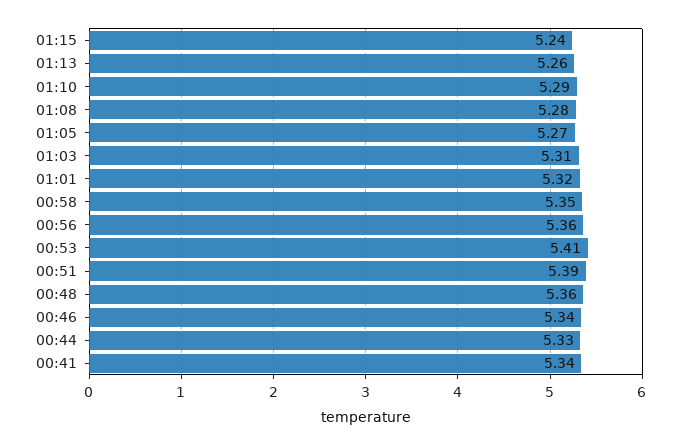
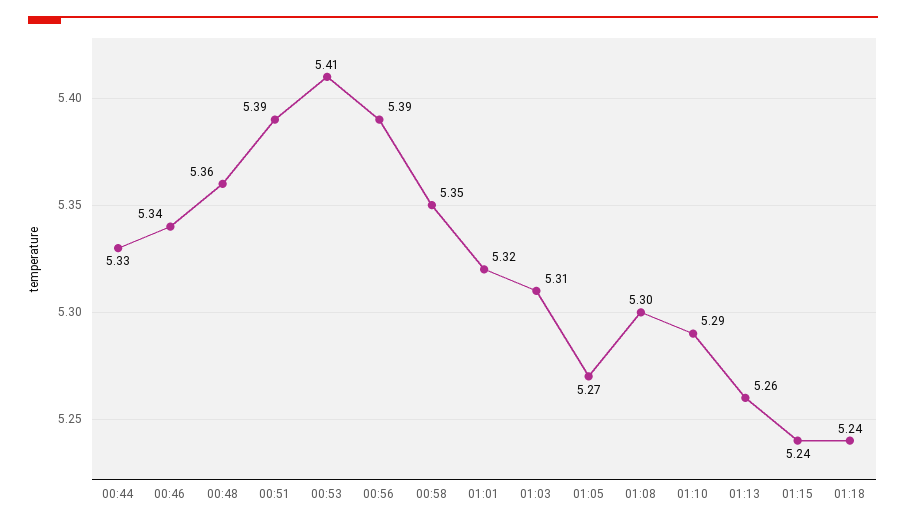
01:08: 5.28 -> 5.3
00:56: 5.36 -> 5.39
00:41: 5.34 -> none
01:18: none -> 5.24

